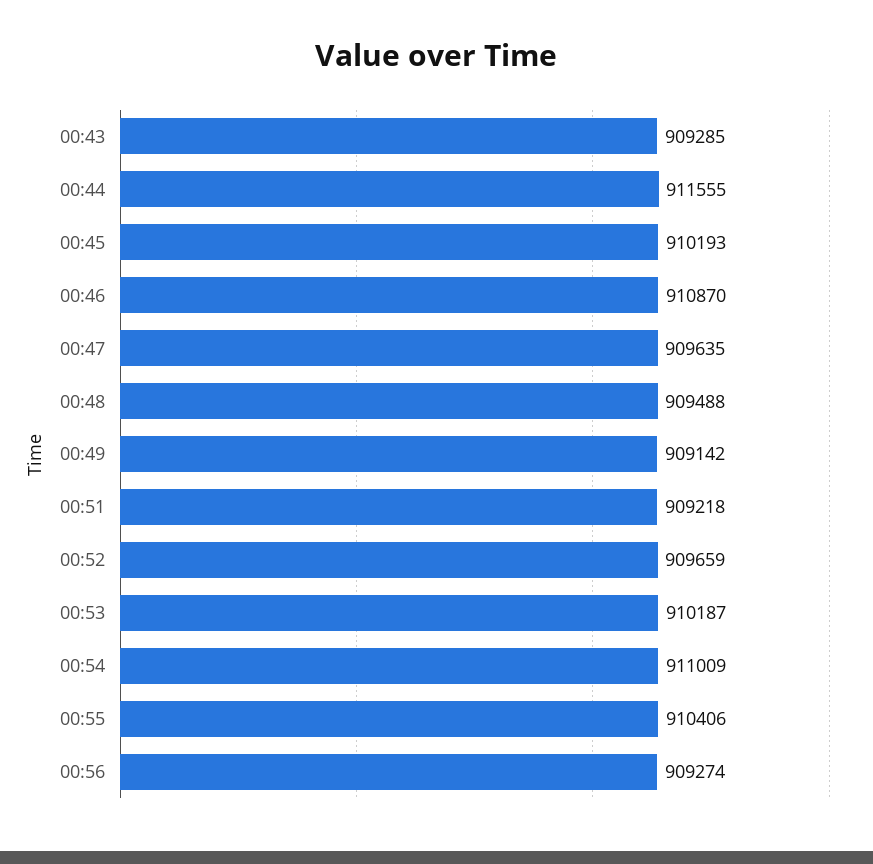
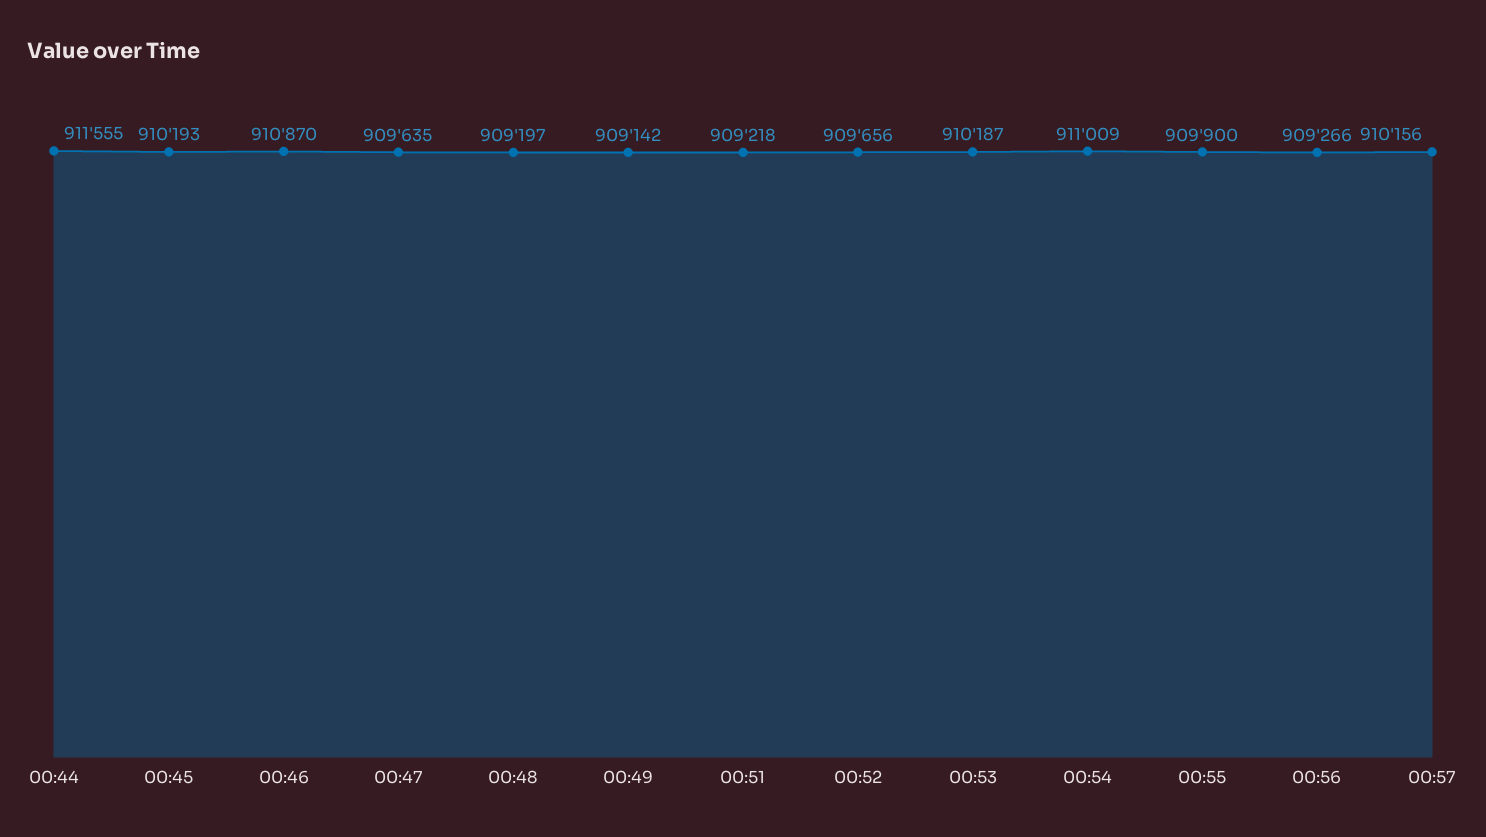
00:43: 909285 -> none
00:48: 909488 -> 909197
00:52: 909659 -> 909656
00:55: 910406 -> 909900
00:56: 909274 -> 909266
00:57: none -> 910156

